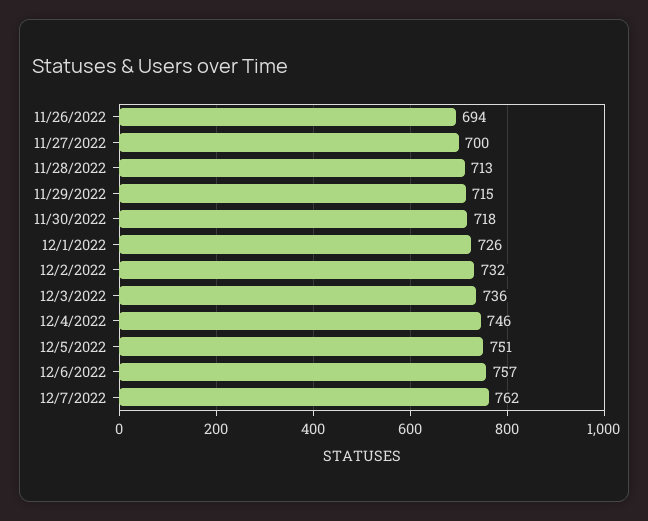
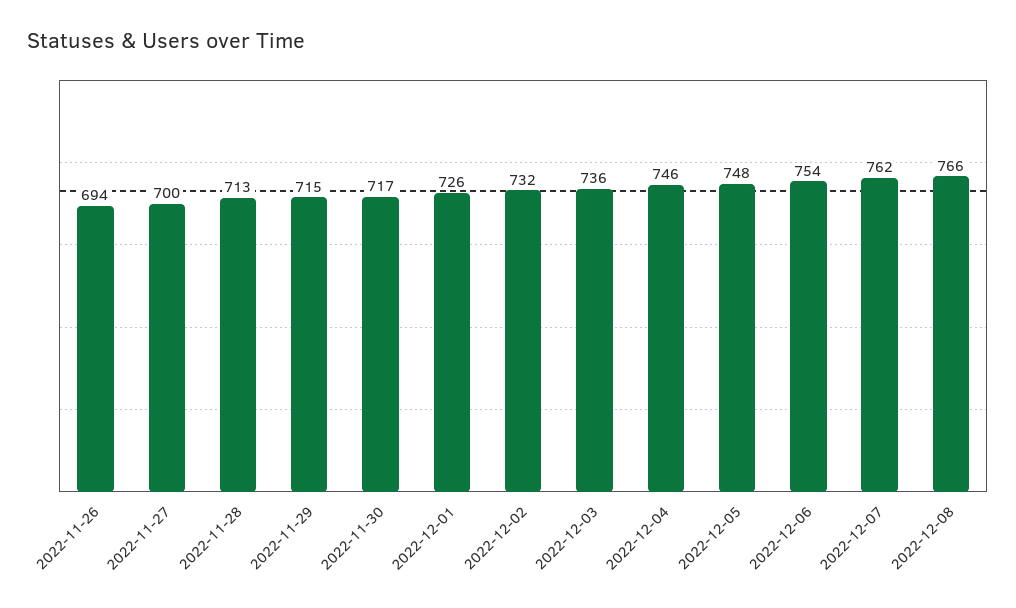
11/30/2022: 718 -> 717
12/5/2022: 751 -> 748
12/6/2022: 757 -> 754
2022-12-08: none -> 766

